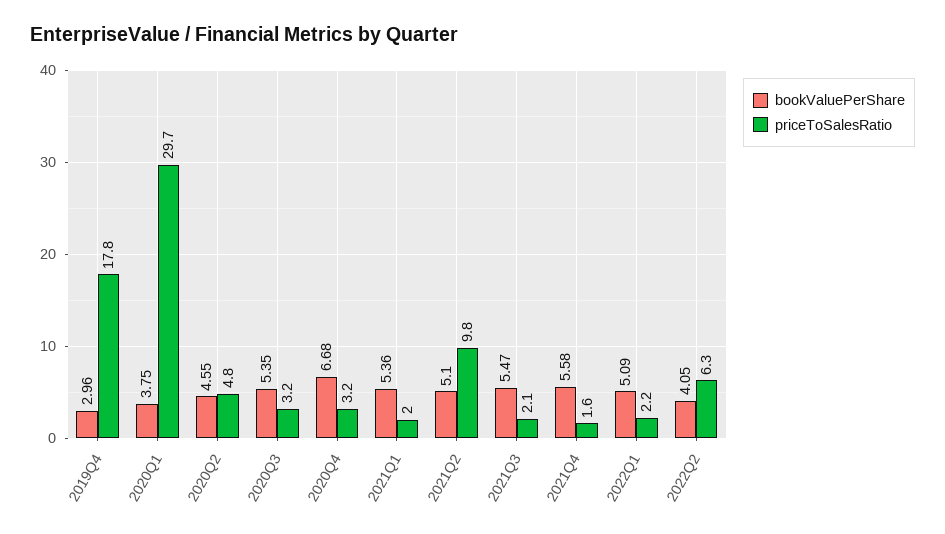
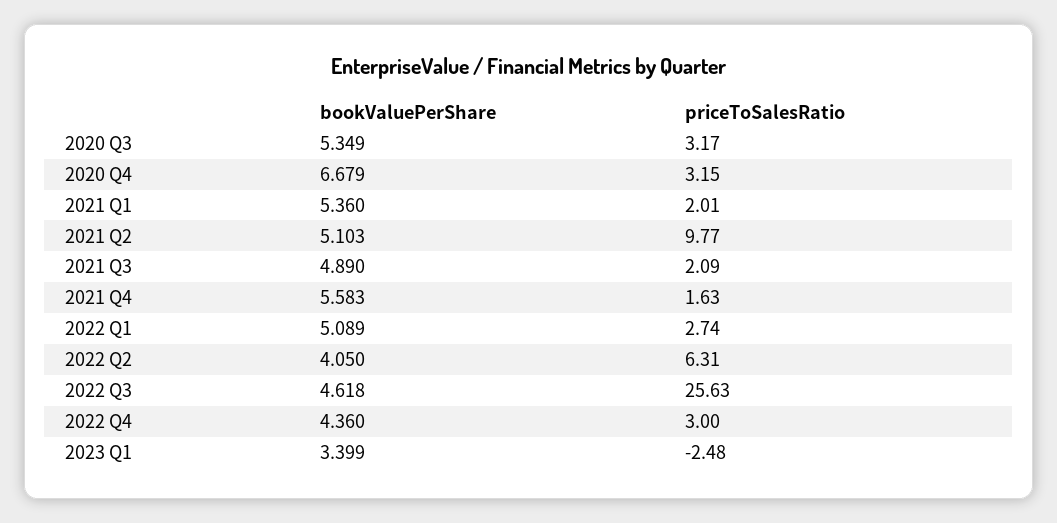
bookValuePerShare, 2019Q4: 2.96 -> none
priceToSalesRatio, 2019Q4: 17.8 -> none
bookValuePerShare, 2020Q1: 3.75 -> none
priceToSalesRatio, 2020Q1: 29.7 -> none
bookValuePerShare, 2020Q2: 4.55 -> none
priceToSalesRatio, 2020Q2: 4.8 -> none
bookValuePerShare, 2021Q3: 5.47 -> 4.89
priceToSalesRatio, 2022Q1: 2.2 -> 2.74
bookValuePerShare, 2022 Q3: none -> 4.618
priceToSalesRatio, 2022 Q3: none -> 25.63
bookValuePerShare, 2022 Q4: none -> 4.36
priceToSalesRatio, 2022 Q4: none -> 3
bookValuePerShare, 2023 Q1: none -> 3.399
priceToSalesRatio, 2023 Q1: none -> -2.48

